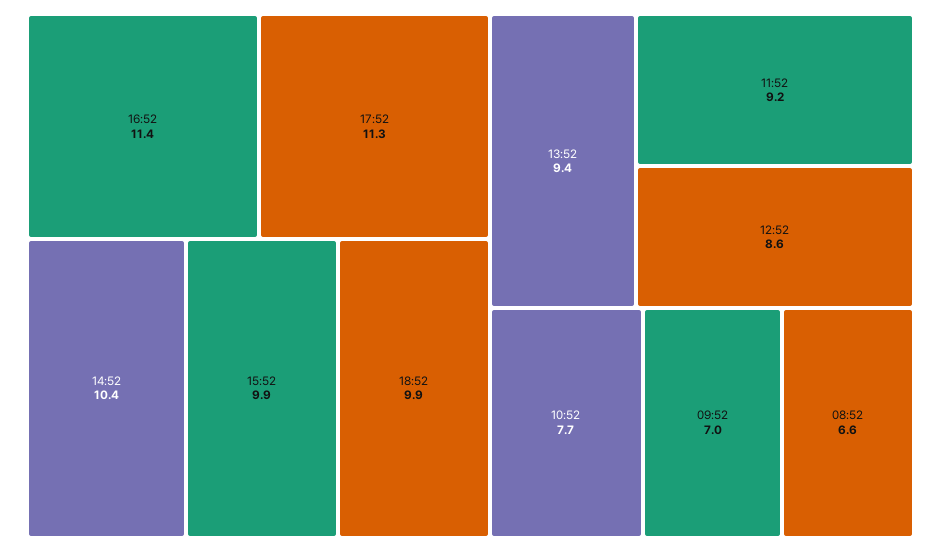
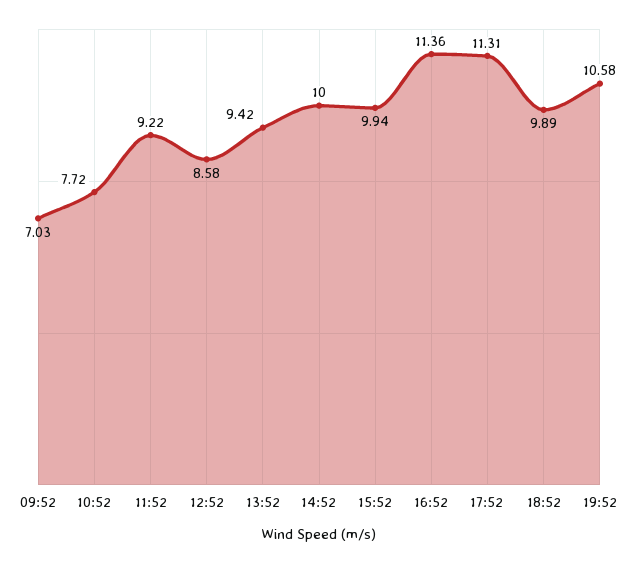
14:52: 10.4 -> 10
08:52: 6.6 -> none
19:52: none -> 10.58

